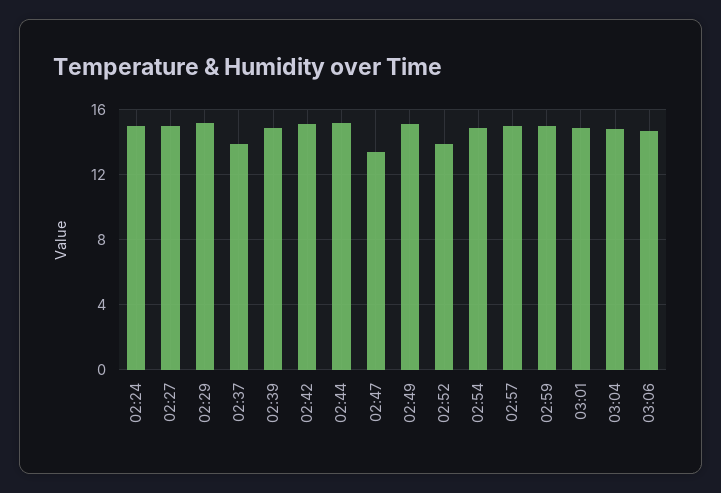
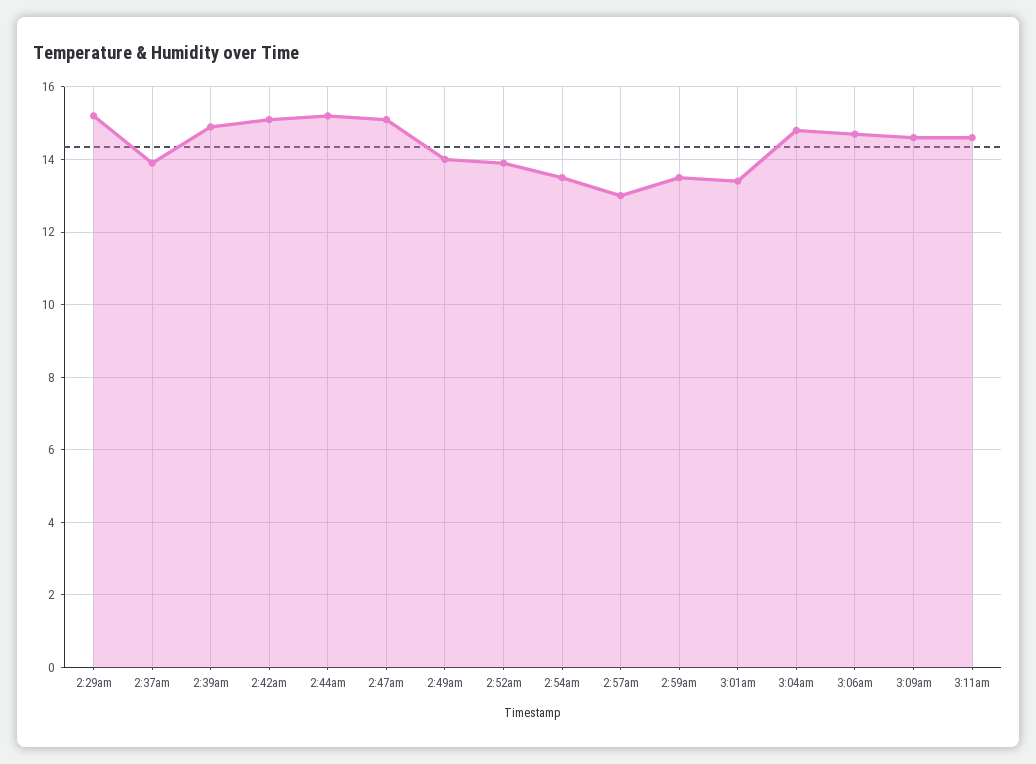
02:24: 15 -> none
02:27: 15 -> none
02:47: 13.5 -> 15
02:49: 15 -> 14
02:54: 15 -> 13.5
02:57: 15 -> 13
02:59: 15 -> 13.5
03:01: 15 -> 13.5
3:09am: none -> 14.5
3:11am: none -> 14.5

